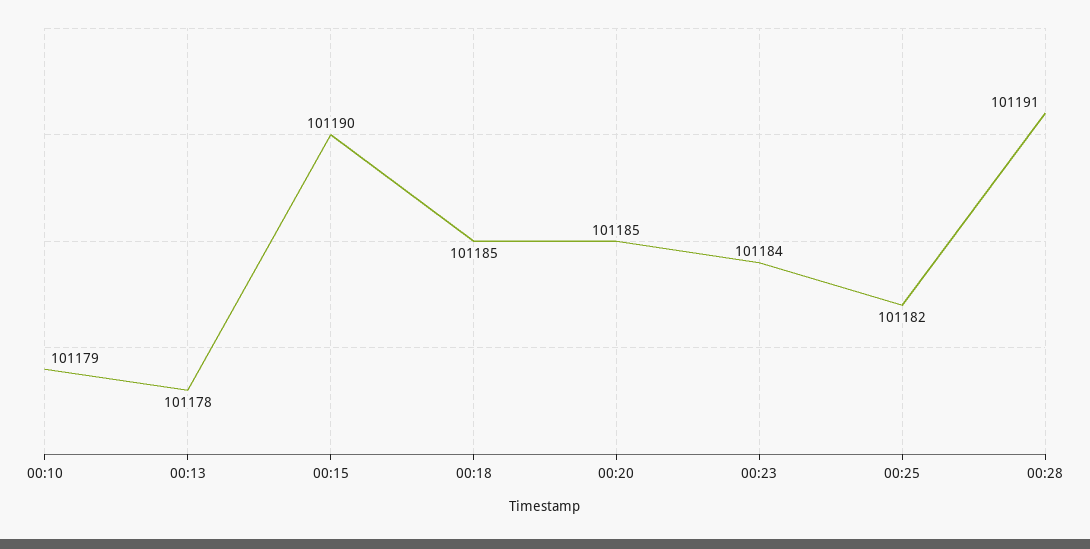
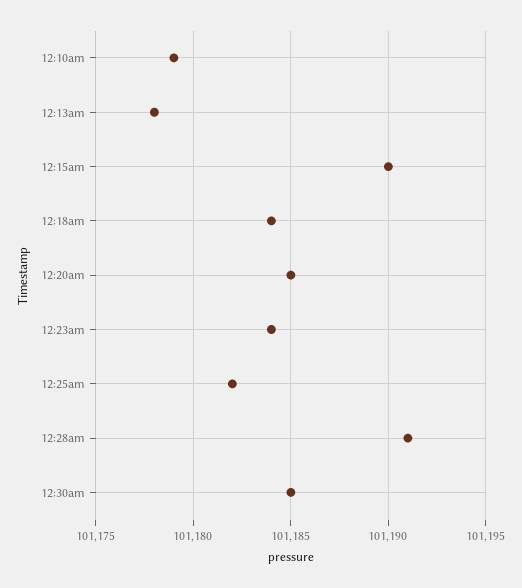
00:18: 101185 -> 101184
12:30am: none -> 101185

